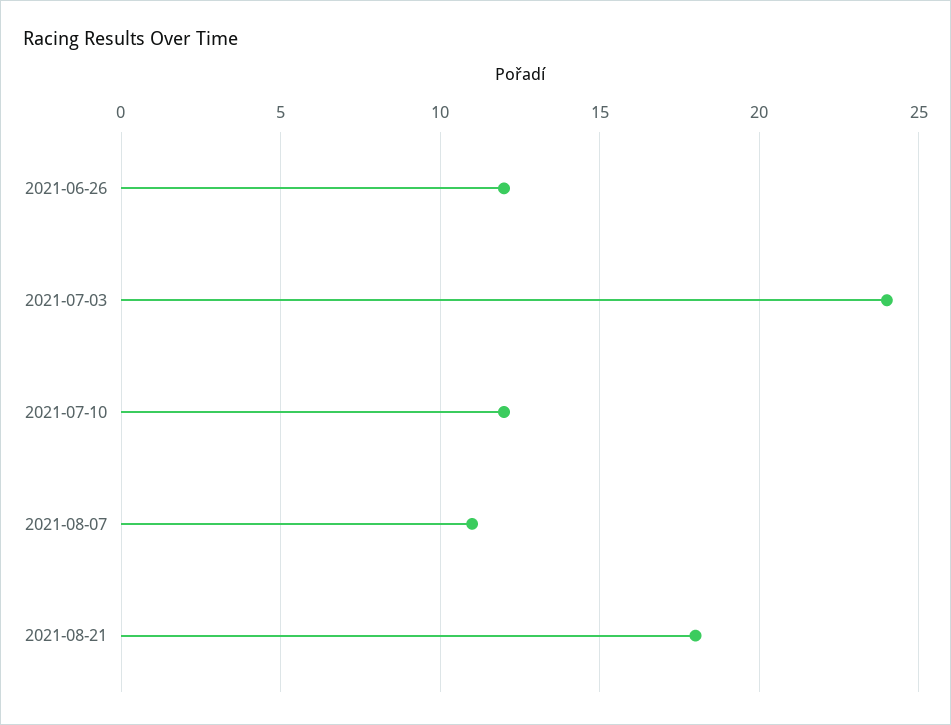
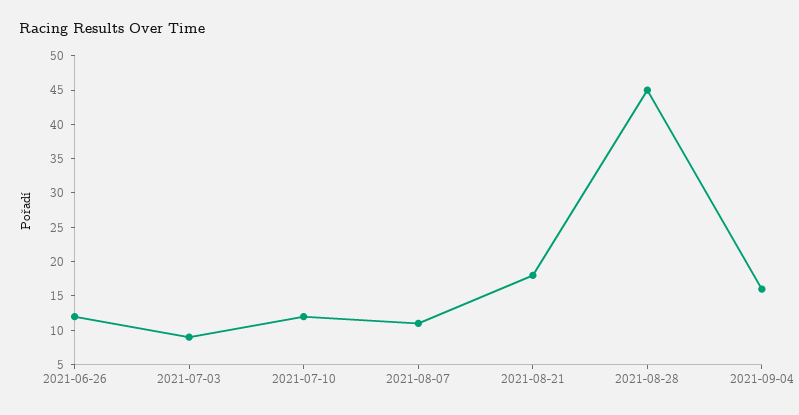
2021-07-03: 24 -> 10
2021-08-28: none -> 45
2021-09-04: none -> 15

